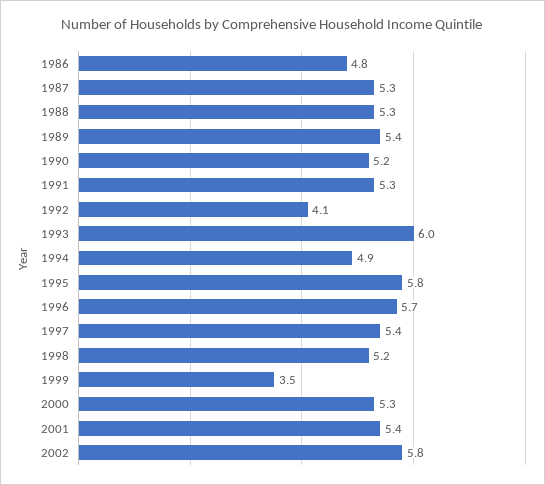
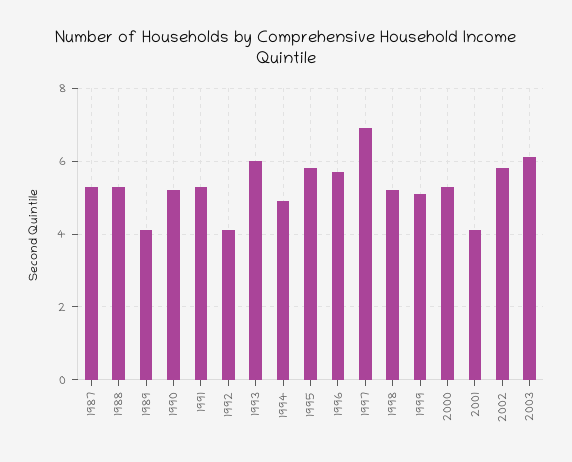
1986: 4.8 -> none
1989: 5.4 -> 4
1997: 5.4 -> 7
1999: 3.5 -> 5
2001: 5.4 -> 4
2003: none -> 6

